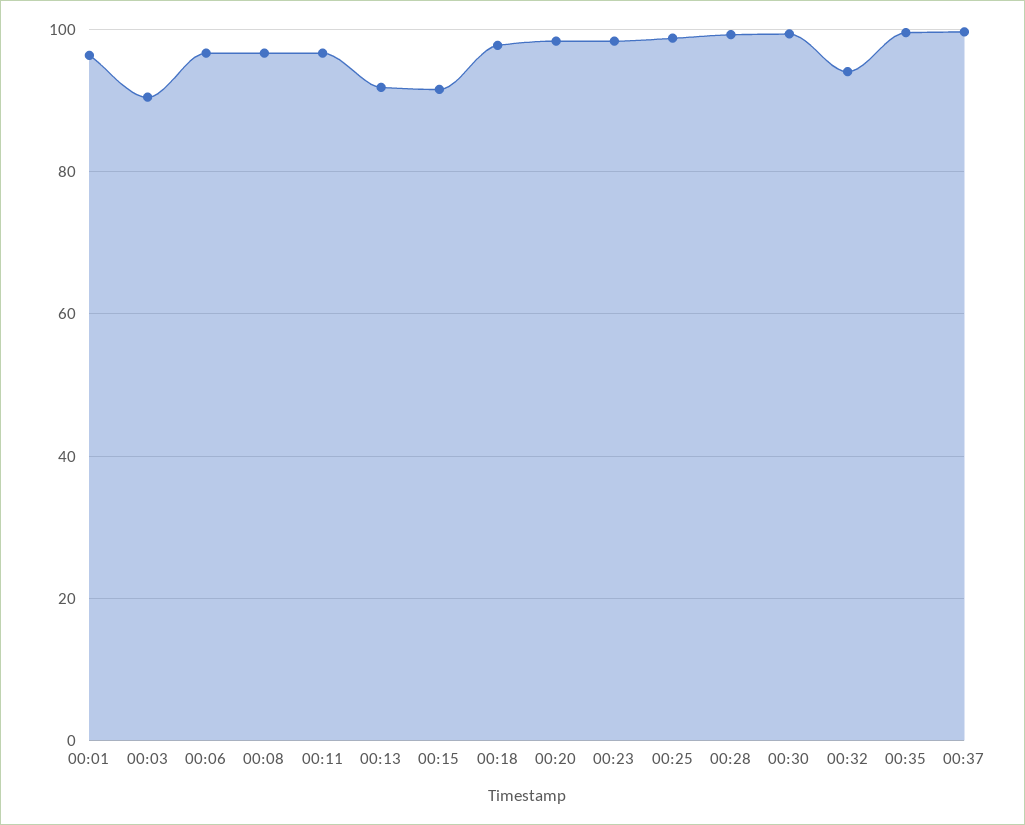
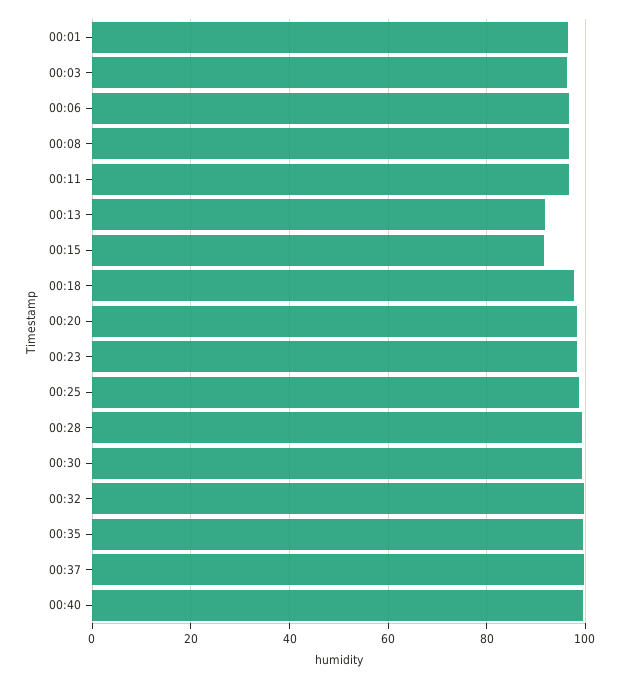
00:03: 90 -> 96
00:32: 94 -> 100
00:40: none -> 100

